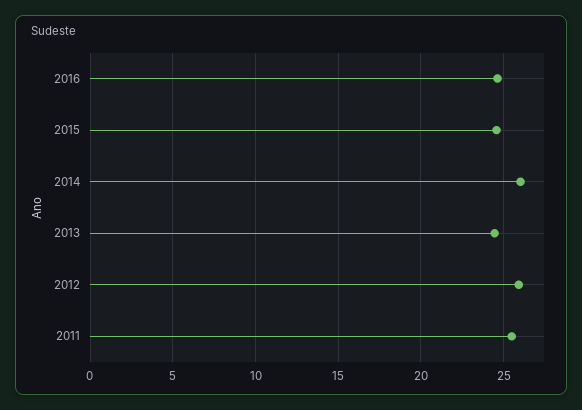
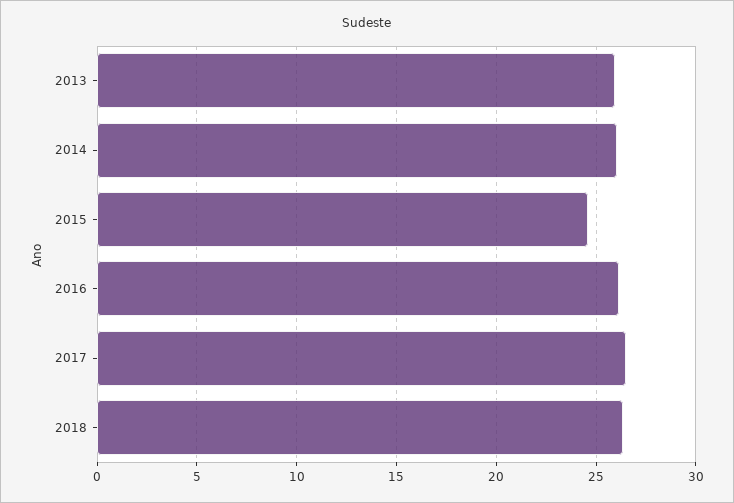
2016: 24.5 -> 26
2013: 24.5 -> 26
2012: 26 -> none
2011: 25.5 -> none
2017: none -> 26.5
2018: none -> 26.5

